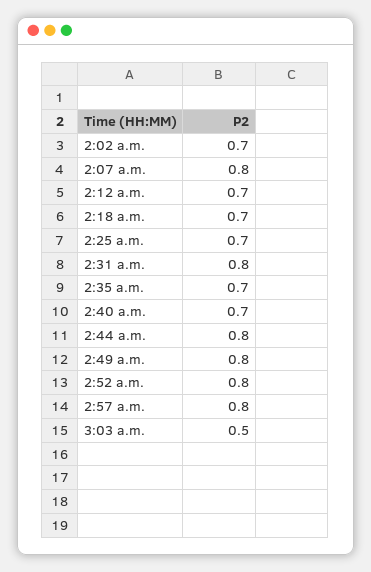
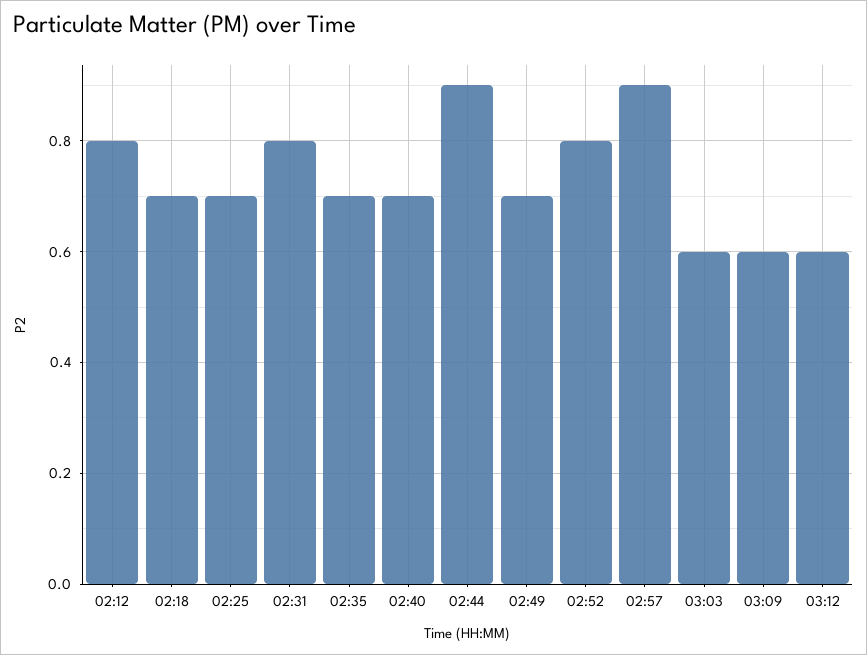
2:02 a.m.: 0.7 -> none
2:07 a.m.: 0.8 -> none
2:12 a.m.: 0.7 -> 0.8
2:44 a.m.: 0.8 -> 0.9
2:49 a.m.: 0.8 -> 0.7
2:57 a.m.: 0.8 -> 0.9
3:03 a.m.: 0.5 -> 0.6
03:09: none -> 0.6
03:12: none -> 0.6

